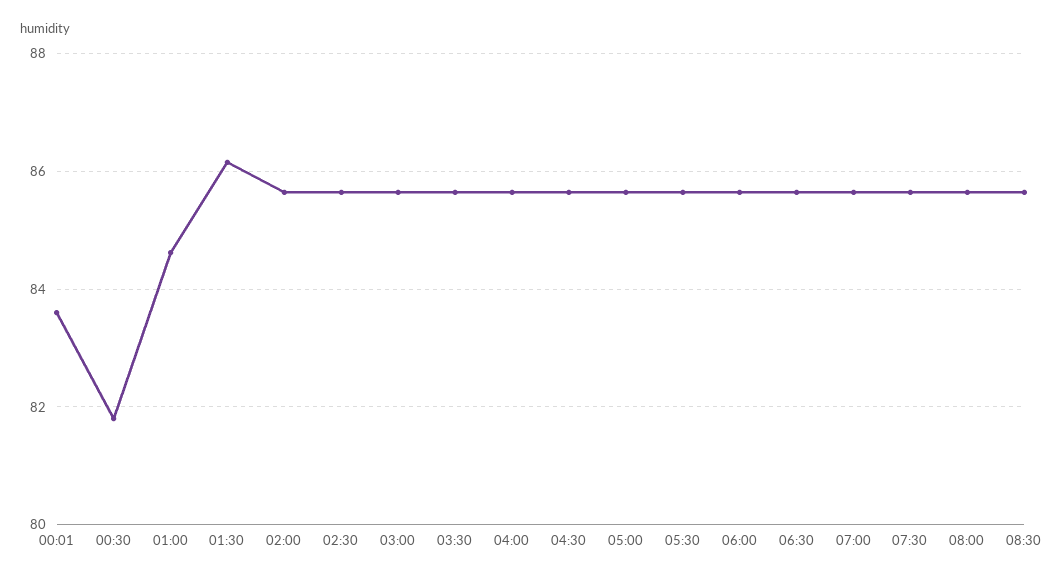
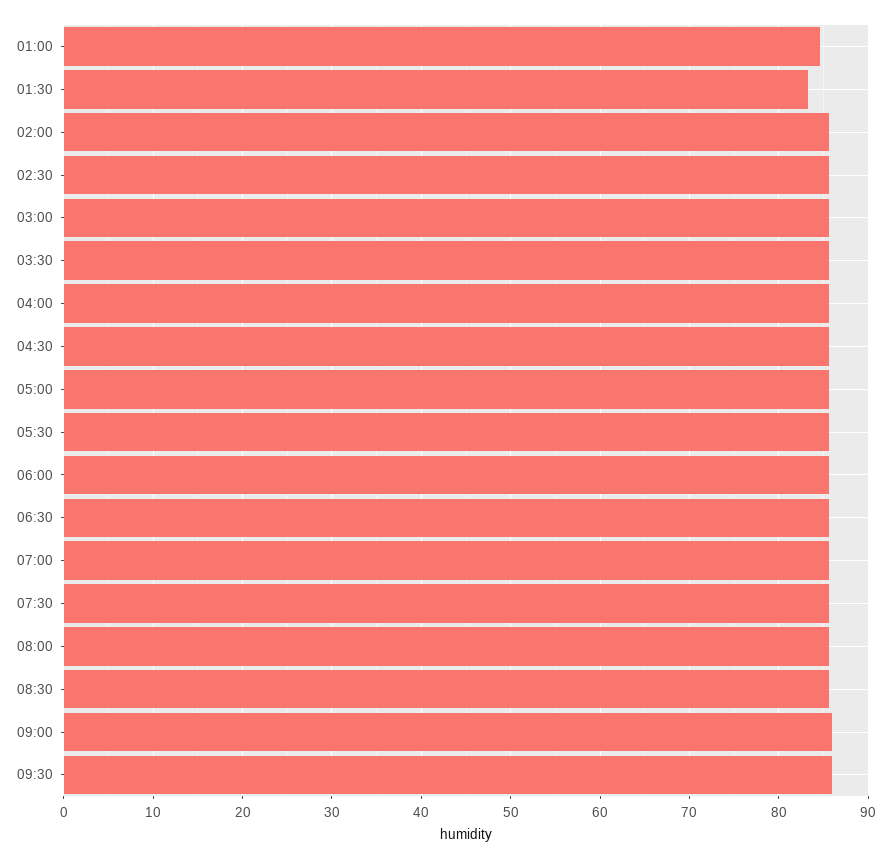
00:01: 83.6 -> none
00:30: 81.8 -> none
01:30: 86.2 -> 83
09:00: none -> 86
09:30: none -> 86

